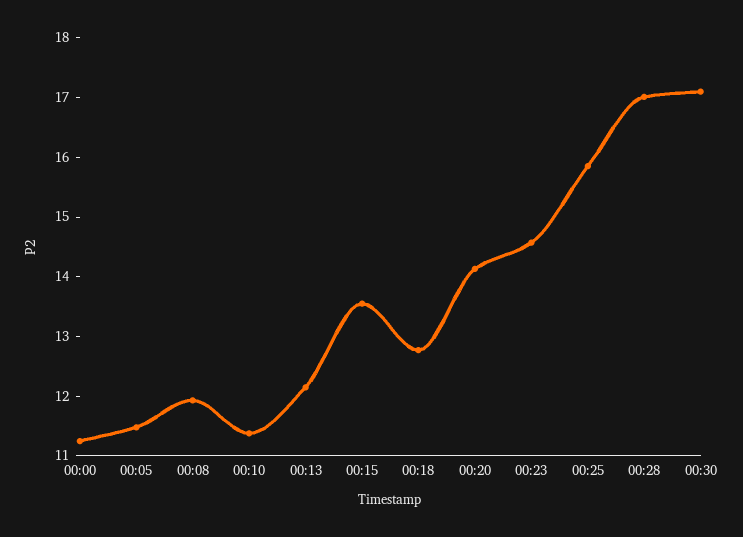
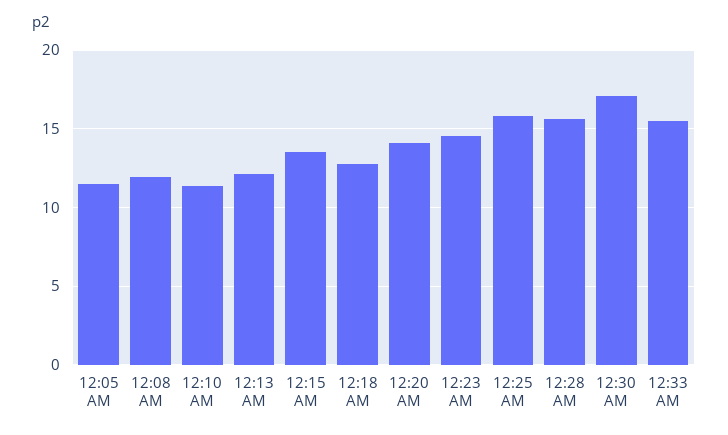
00:00: 11.2 -> none
00:28: 17 -> 15.5
12:33 AM: none -> 15.5

